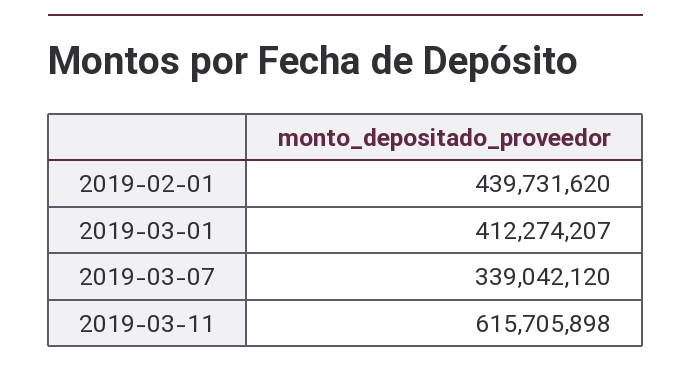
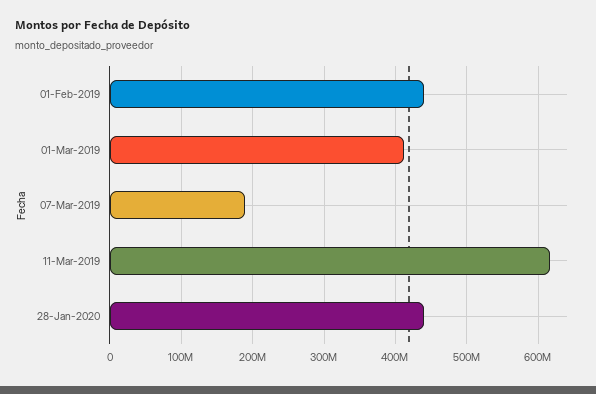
2019-03-07: 339042120 -> 190000000
28-Jan-2020: none -> 440000000

